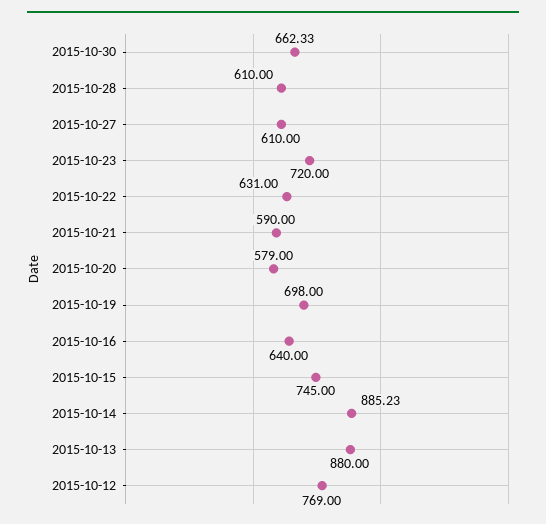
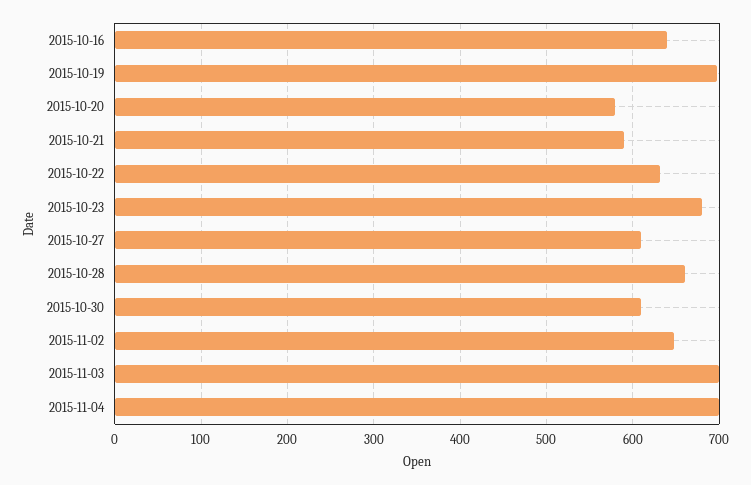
2015-10-30: 662.33 -> 610
2015-10-28: 610 -> 660
2015-10-23: 720 -> 680
2015-10-15: 745 -> none
2015-10-14: 885.23 -> none
2015-10-13: 880 -> none
2015-10-12: 769 -> none
2015-11-02: none -> 650
2015-11-03: none -> 700
2015-11-04: none -> 700

